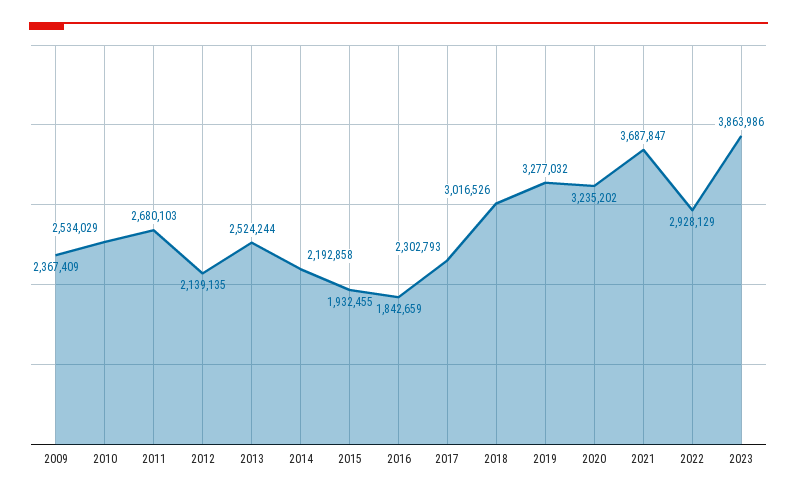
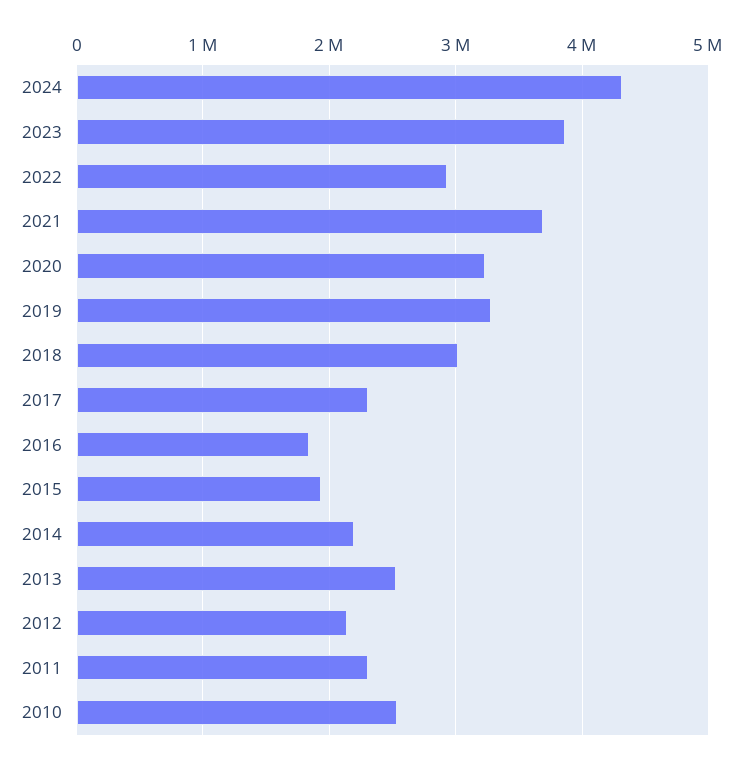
2009: 2367409 -> none
2011: 2680103 -> 2300000
2024: none -> 4300000

